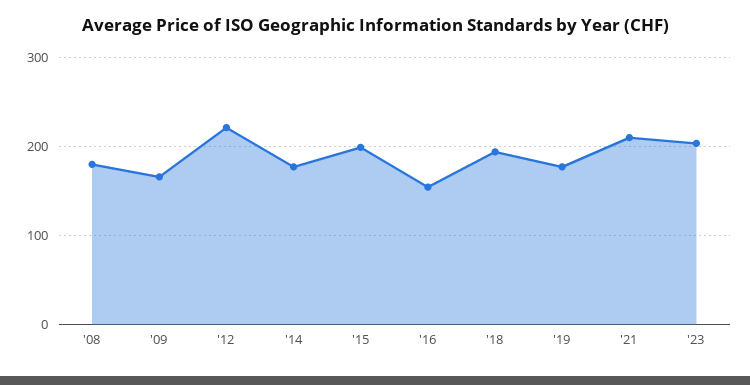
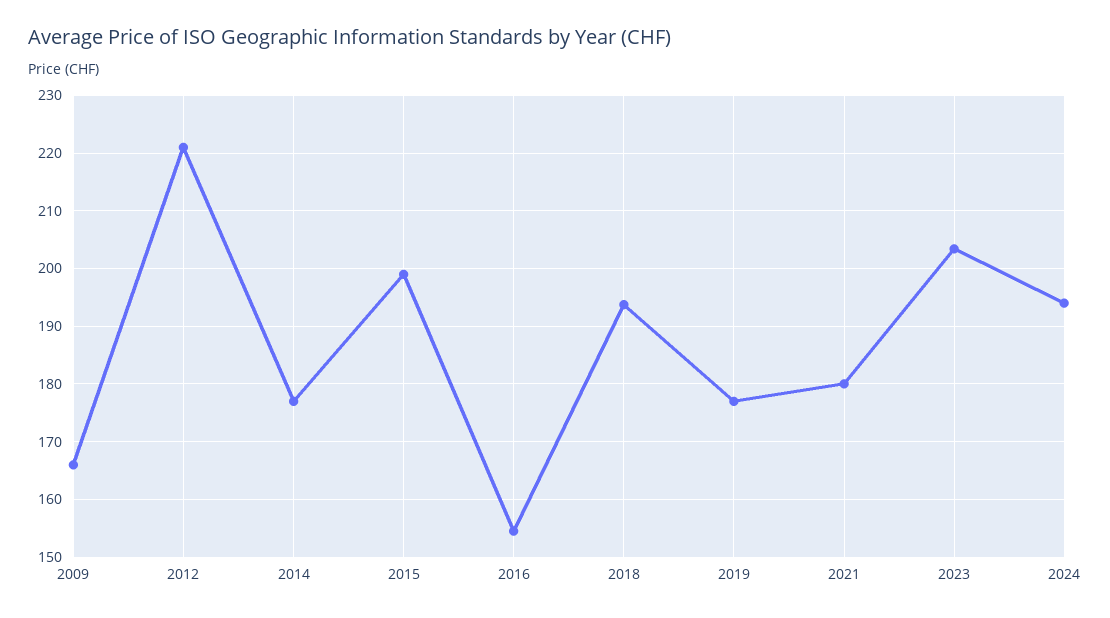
'08: 180 -> none
'21: 210 -> 180
2024: none -> 194

